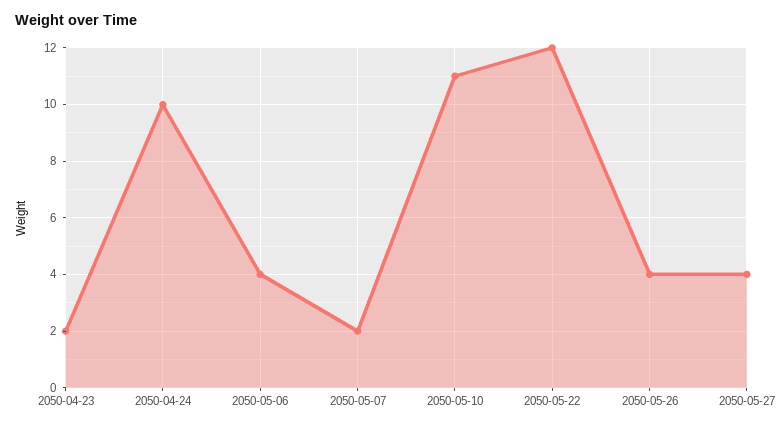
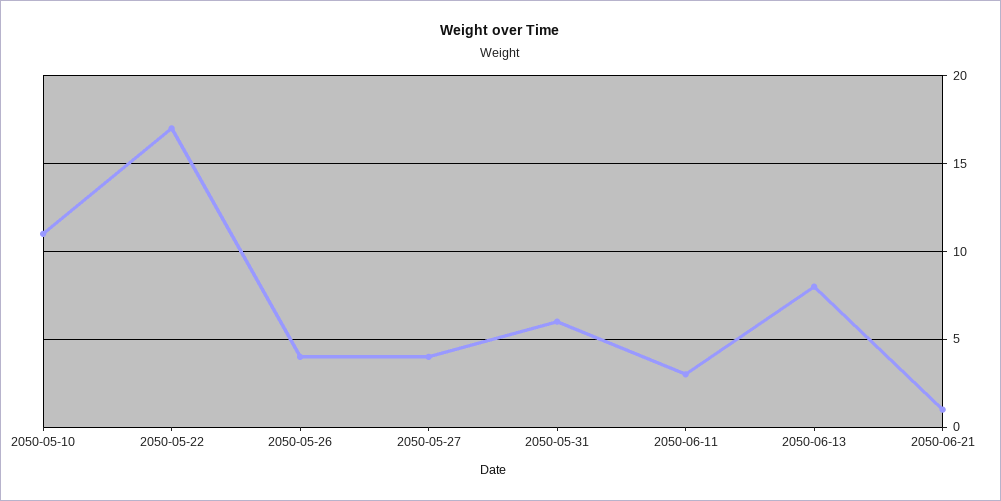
2050-04-23: 2 -> none
2050-04-24: 10 -> none
2050-05-06: 4 -> none
2050-05-07: 2 -> none
2050-05-22: 12 -> 17
2050-05-31: none -> 6
2050-06-11: none -> 3
2050-06-13: none -> 8
2050-06-21: none -> 1

